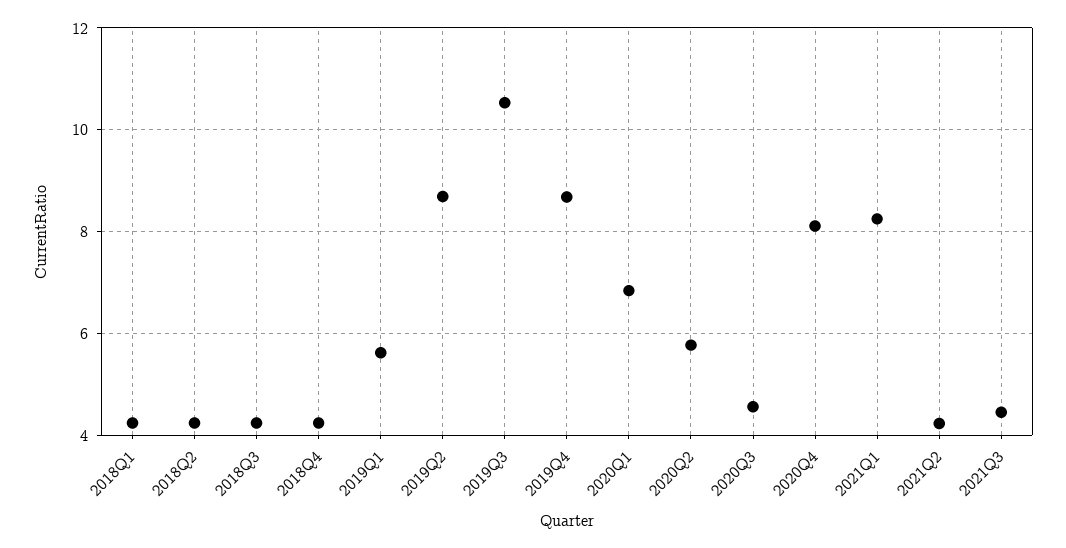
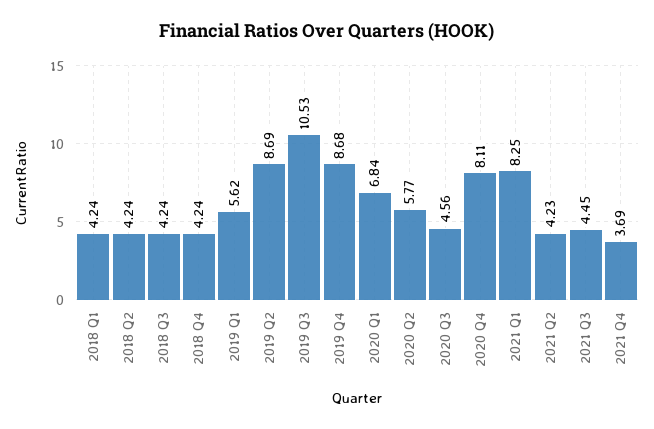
2021 Q4: none -> 3.69

